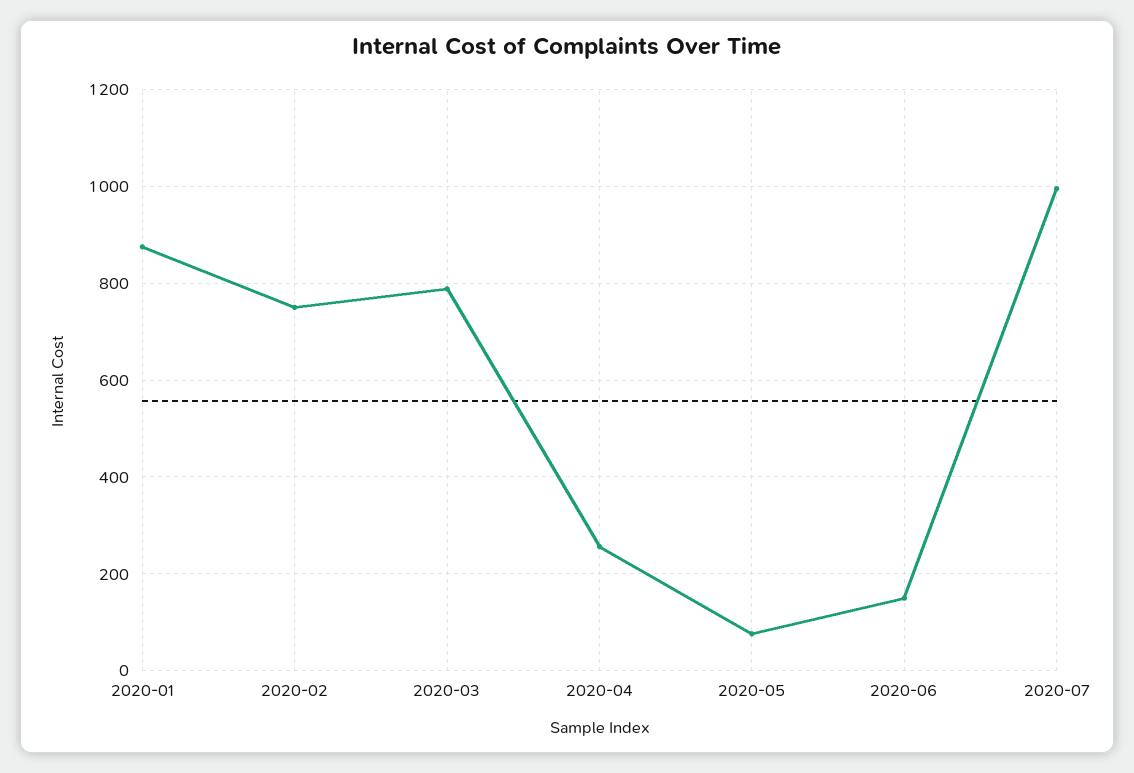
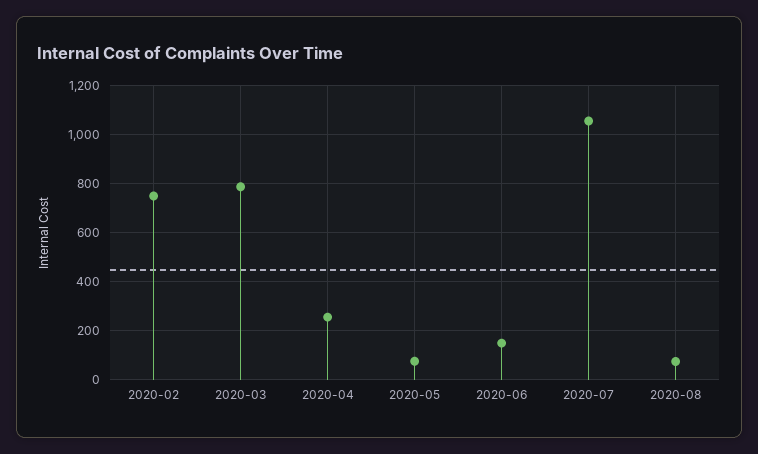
2020-01: 880 -> none
2020-07: 1000 -> 1050
2020-08: none -> 75

